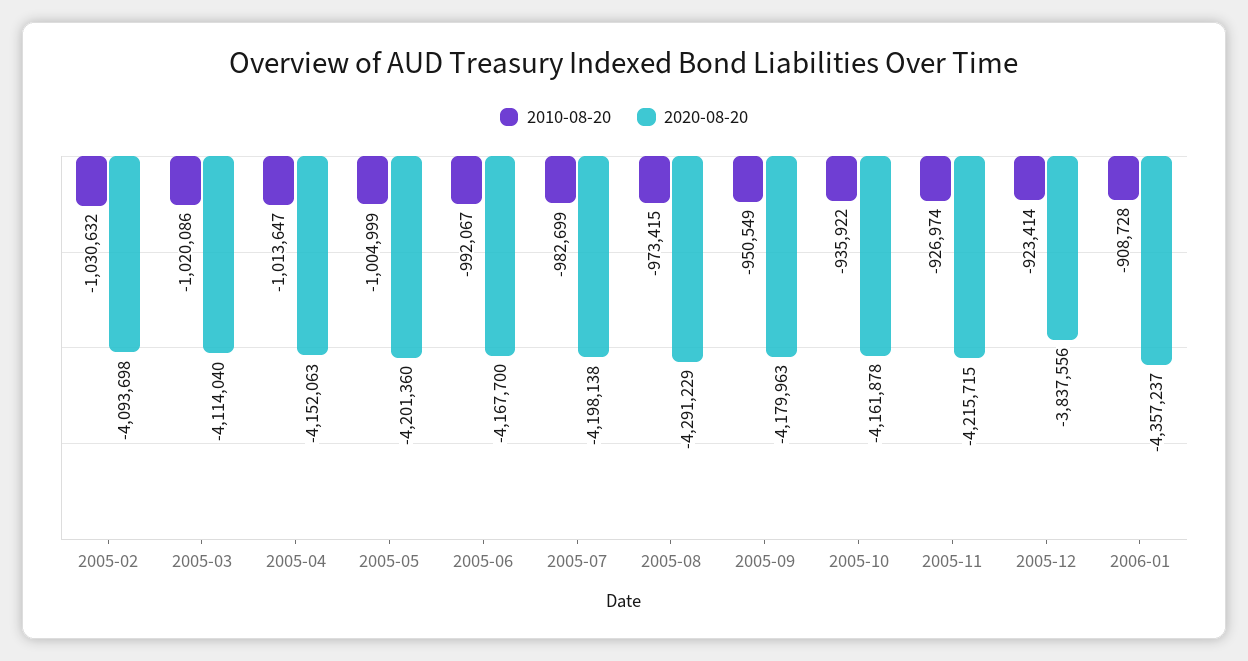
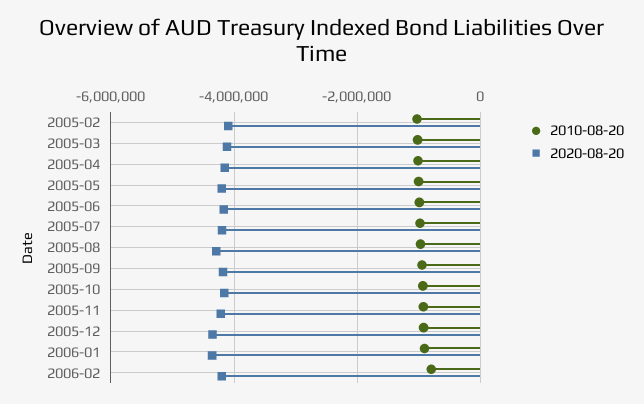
2020-08-20, 2005-12: -3837556 -> -4400000
2010-08-20, 2006-02: none -> -800000
2020-08-20, 2006-02: none -> -4200000

